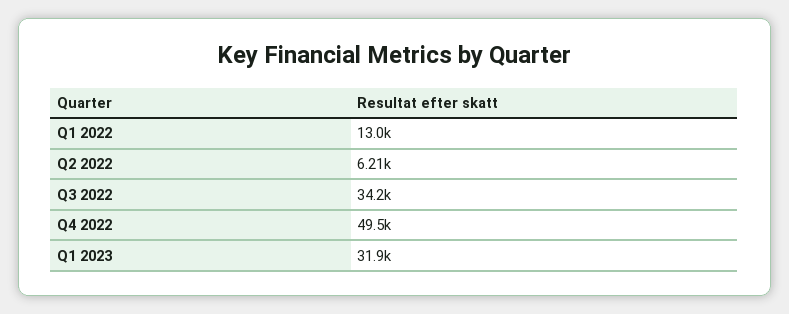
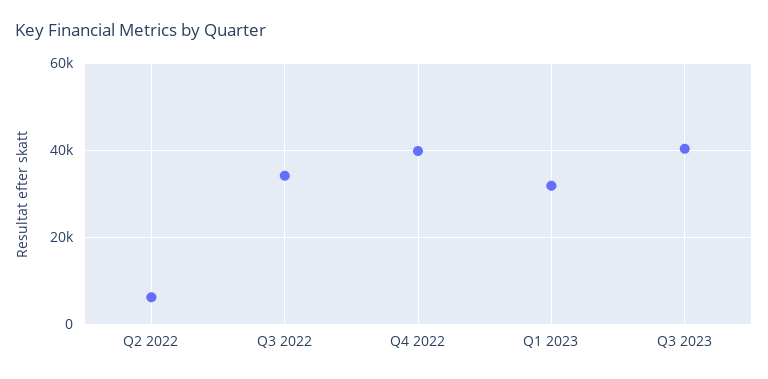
Q1 2022: 13000 -> none
Q4 2022: 49500 -> 40000
Q3 2023: none -> 40000

